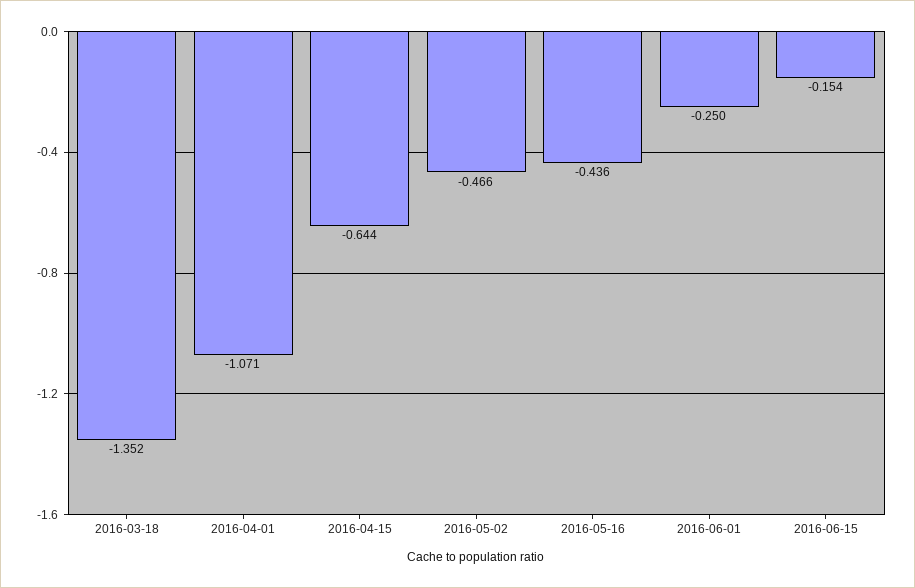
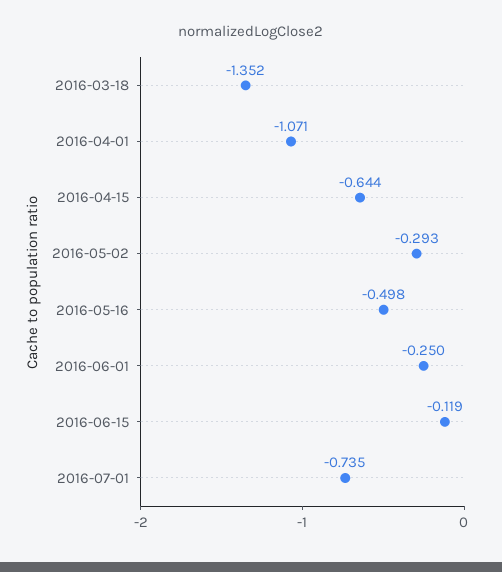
2016-05-02: -0.466 -> -0.293
2016-05-16: -0.436 -> -0.498
2016-06-15: -0.154 -> -0.119
2016-07-01: none -> -0.735

